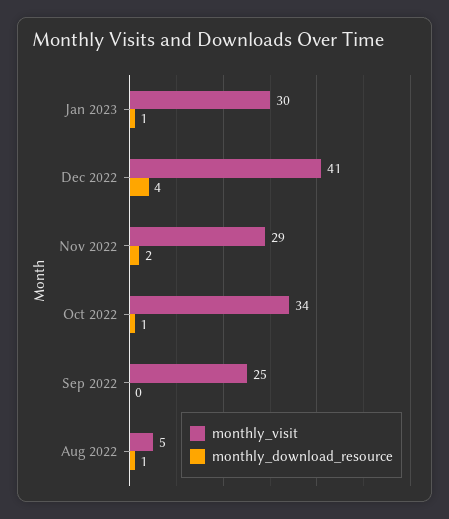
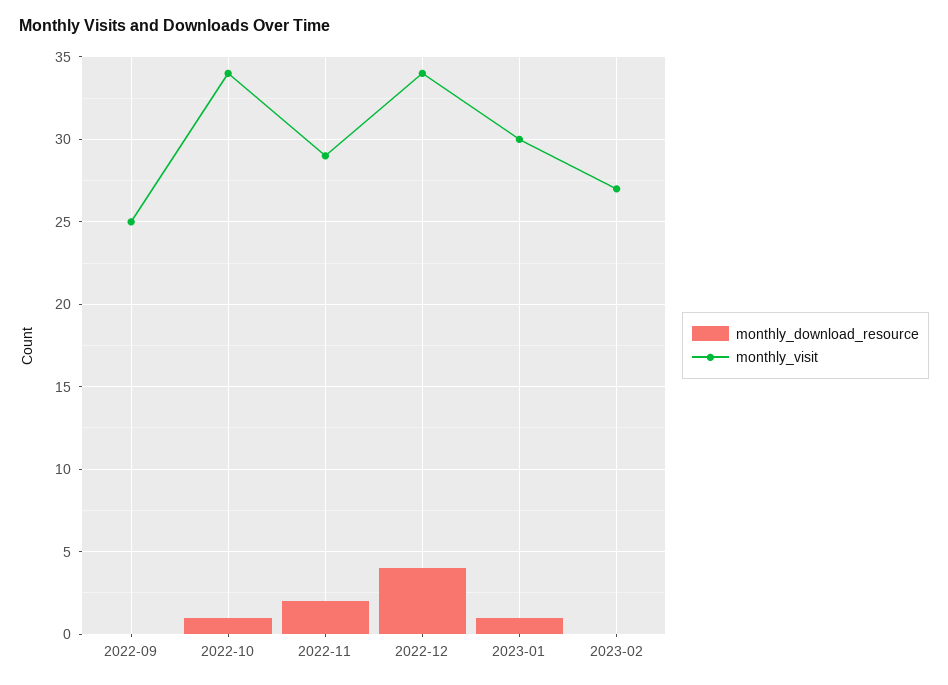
monthly_visit, Dec 2022: 41 -> 34
monthly_visit, Aug 2022: 5 -> none
monthly_download_resource, Aug 2022: 1 -> none
monthly_download_resource, 2023-02: none -> 0
monthly_visit, 2023-02: none -> 27

